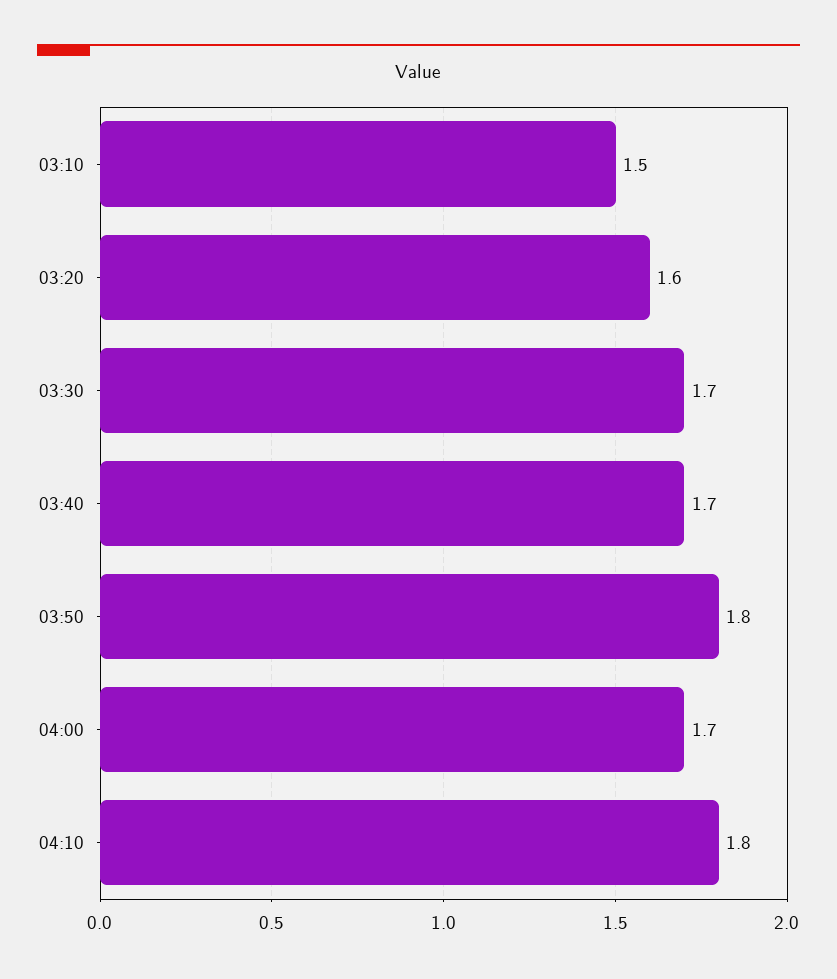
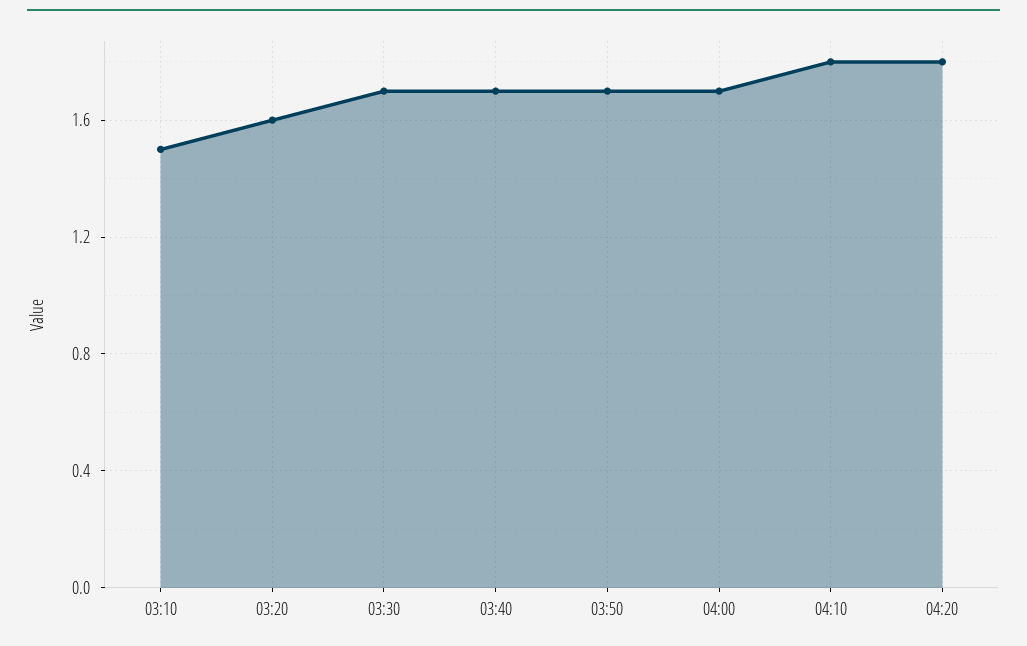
03:50: 1.8 -> 1.7
04:20: none -> 1.8

